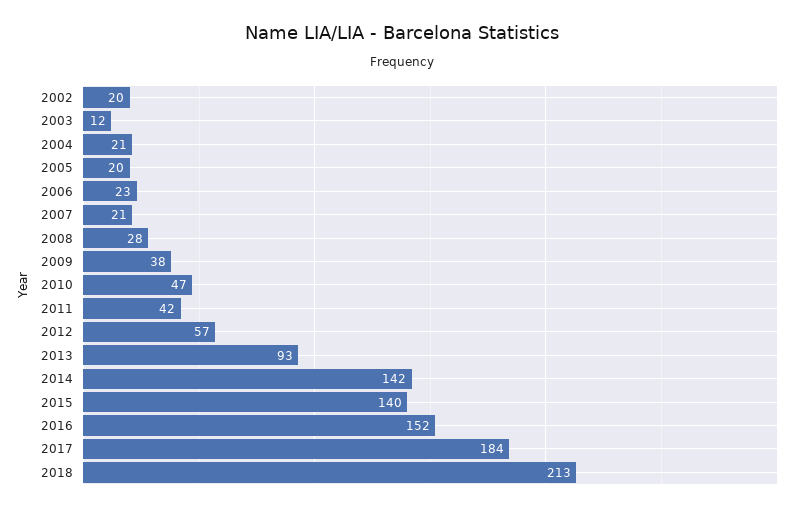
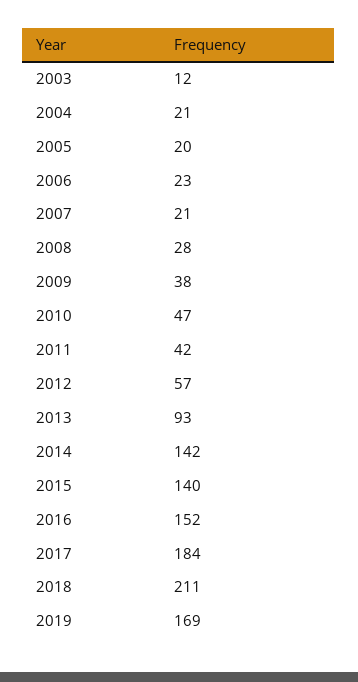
2002: 20 -> none
2018: 213 -> 211
2019: none -> 169

